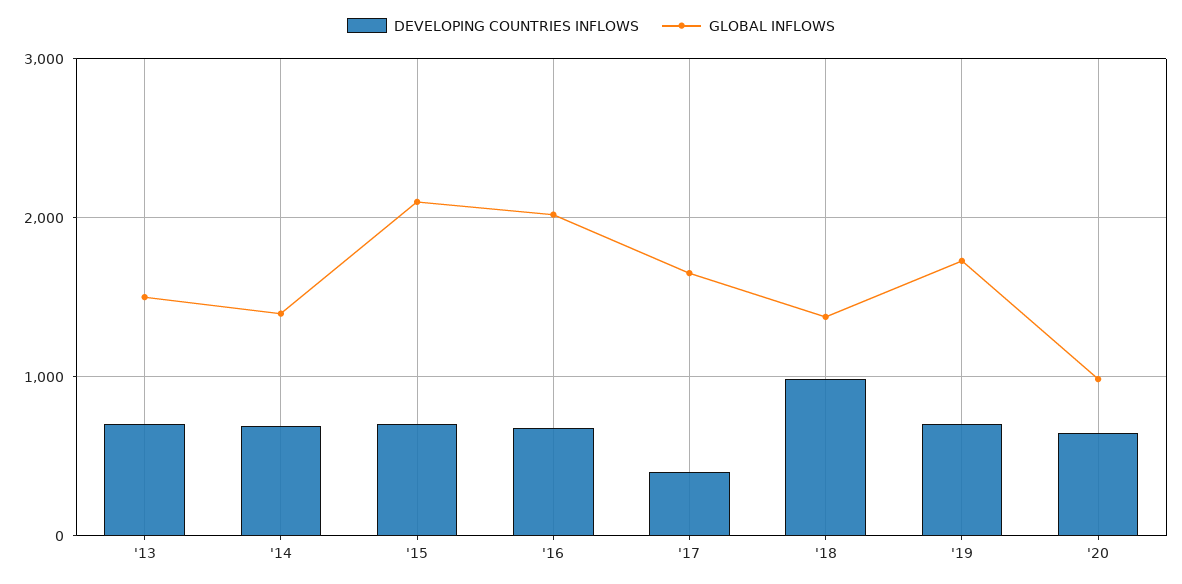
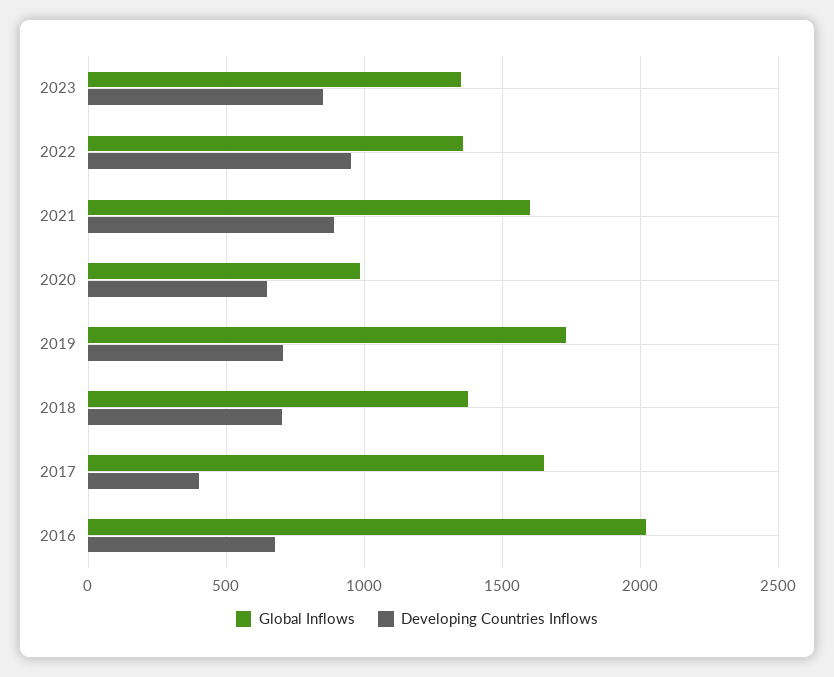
DEVELOPING COUNTRIES INFLOWS, '13: 700 -> none
GLOBAL INFLOWS, '13: 1500 -> none
DEVELOPING COUNTRIES INFLOWS, '14: 700 -> none
GLOBAL INFLOWS, '14: 1400 -> none
DEVELOPING COUNTRIES INFLOWS, '15: 700 -> none
GLOBAL INFLOWS, '15: 2100 -> none
DEVELOPING COUNTRIES INFLOWS, '18: 1000 -> 700
GLOBAL INFLOWS, 2023: none -> 1350
DEVELOPING COUNTRIES INFLOWS, 2023: none -> 850
GLOBAL INFLOWS, 2022: none -> 1350
DEVELOPING COUNTRIES INFLOWS, 2022: none -> 950
GLOBAL INFLOWS, 2021: none -> 1600
DEVELOPING COUNTRIES INFLOWS, 2021: none -> 900

